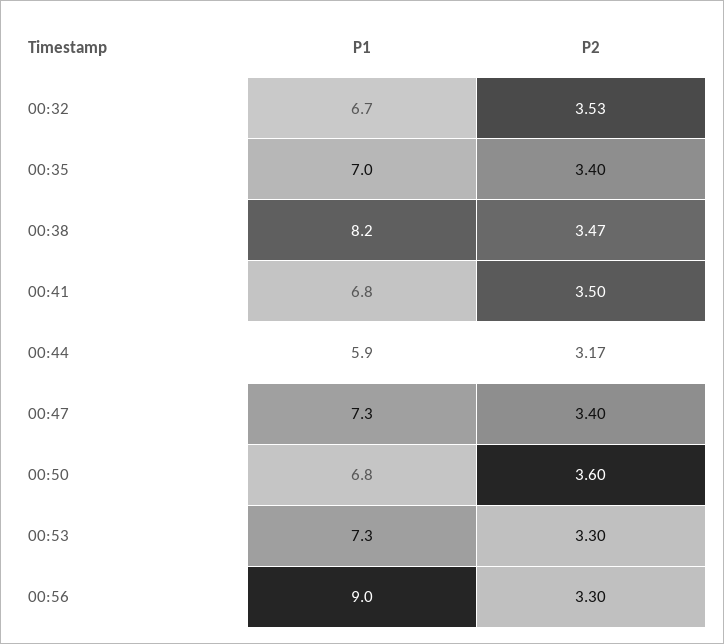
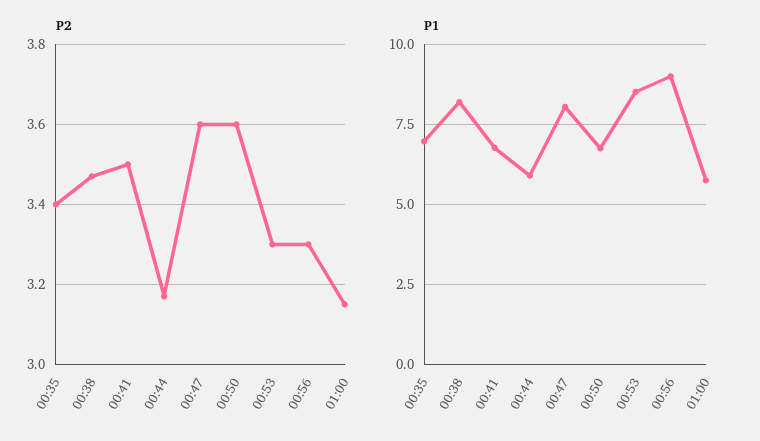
P1, 00:32: 6.7 -> none
P2, 00:32: 3.53 -> none
P1, 00:47: 7.3 -> 8
P2, 00:47: 3.4 -> 3.6
P1, 00:53: 7.3 -> 8.5
P2, 01:00: none -> 3.15
P1, 01:00: none -> 5.75

